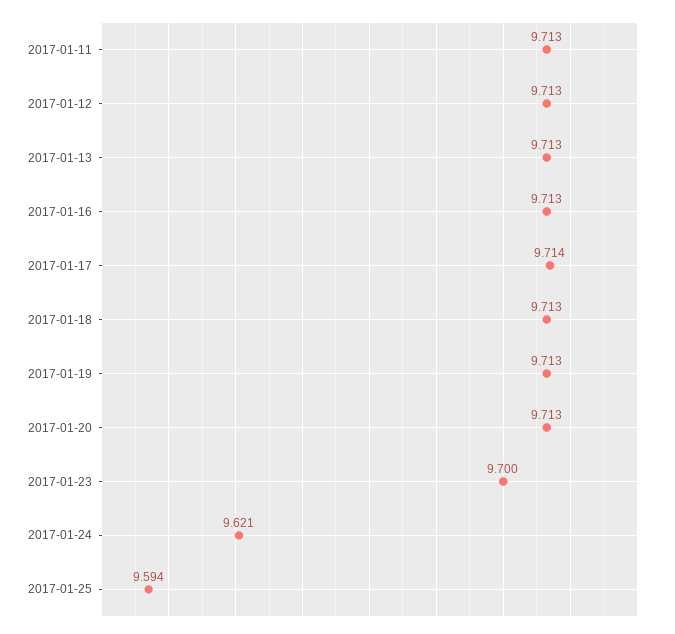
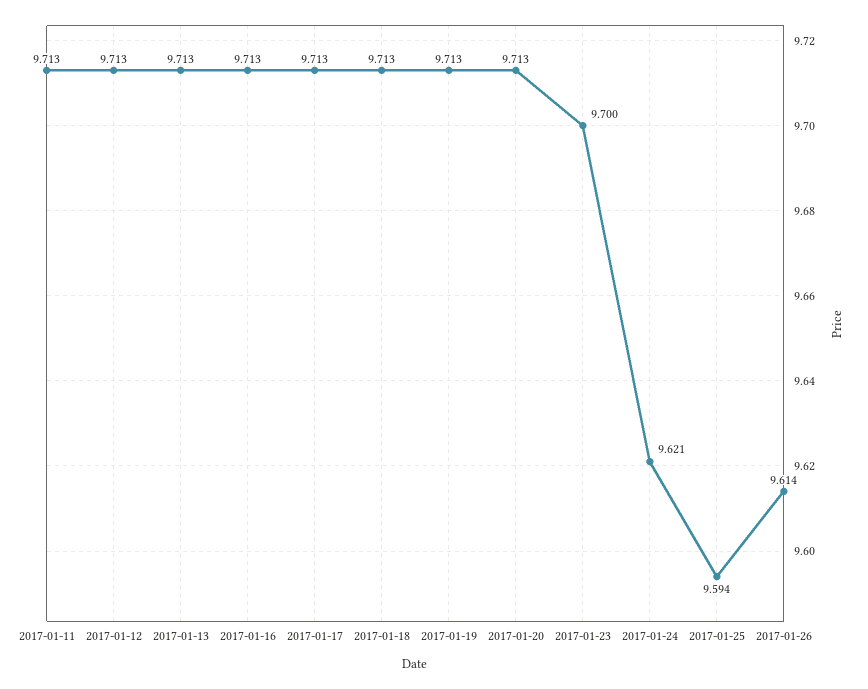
2017-01-17: 9.714 -> 9.713
2017-01-26: none -> 9.614

